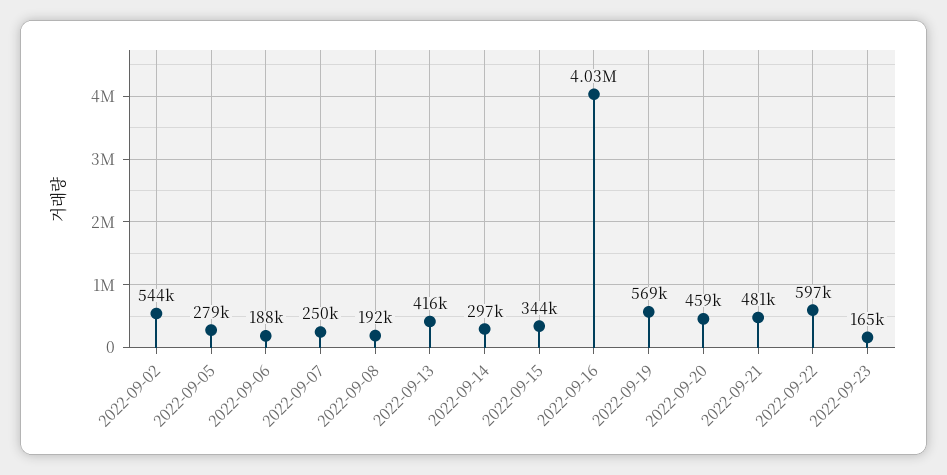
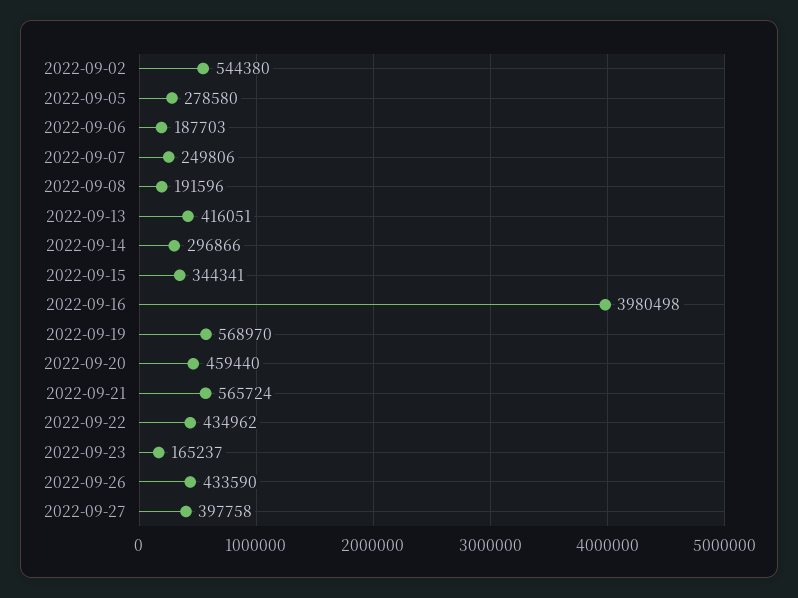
2022-09-16: 4030000 -> 3980498
2022-09-21: 481000 -> 565724
2022-09-22: 597000 -> 434962
2022-09-26: none -> 433590
2022-09-27: none -> 397758

